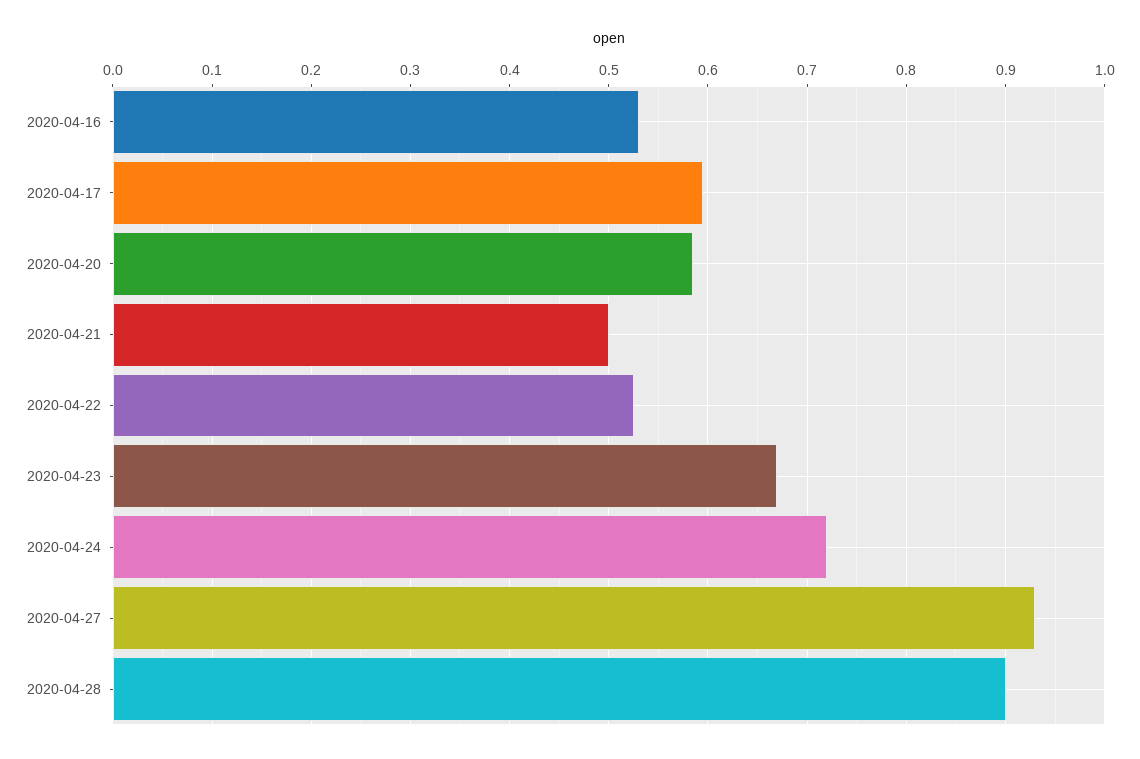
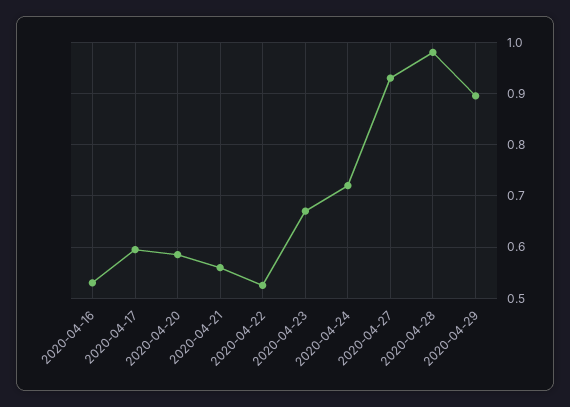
2020-04-21: 0.5 -> 0.56
2020-04-28: 0.9 -> 0.98
2020-04-29: none -> 0.9

